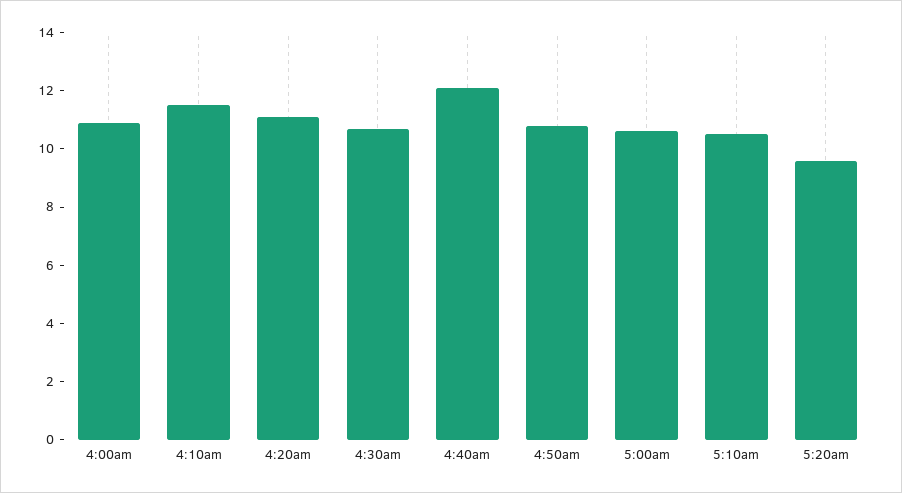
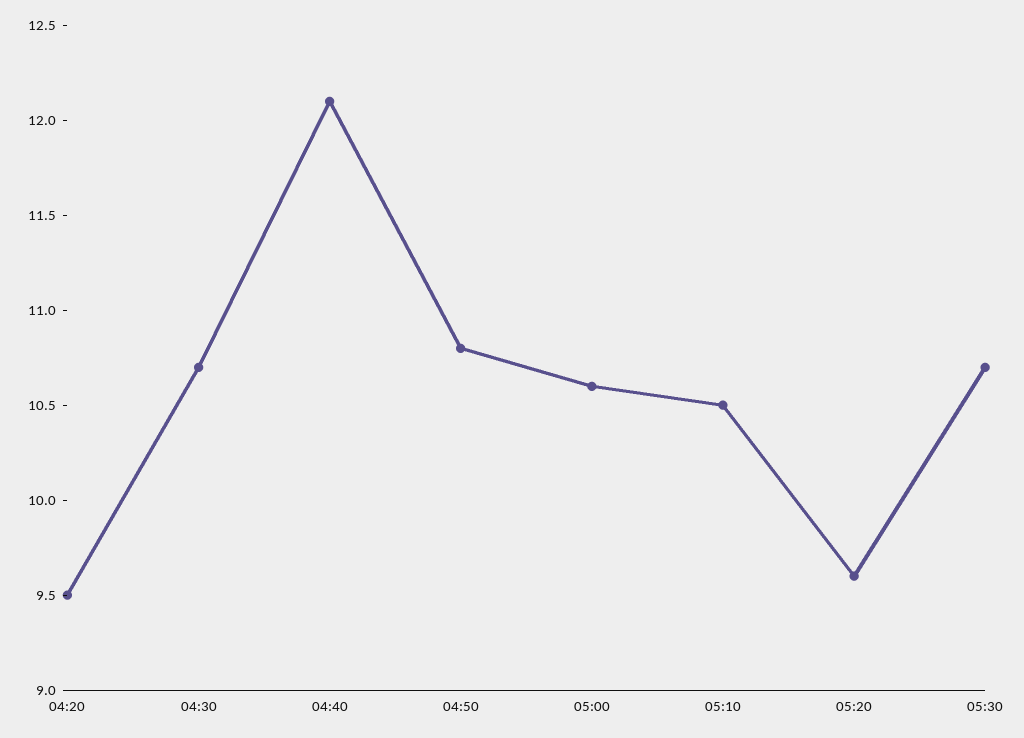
4:00am: 11 -> none
4:10am: 11.5 -> none
4:20am: 11 -> 9.5
05:30: none -> 10.7

